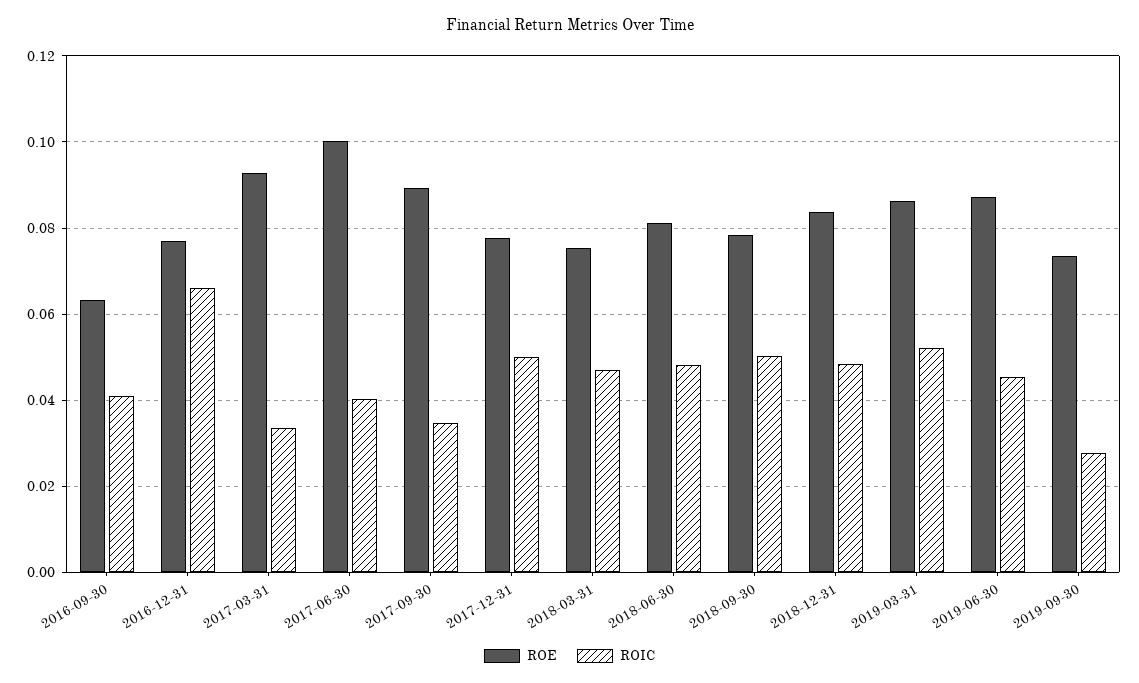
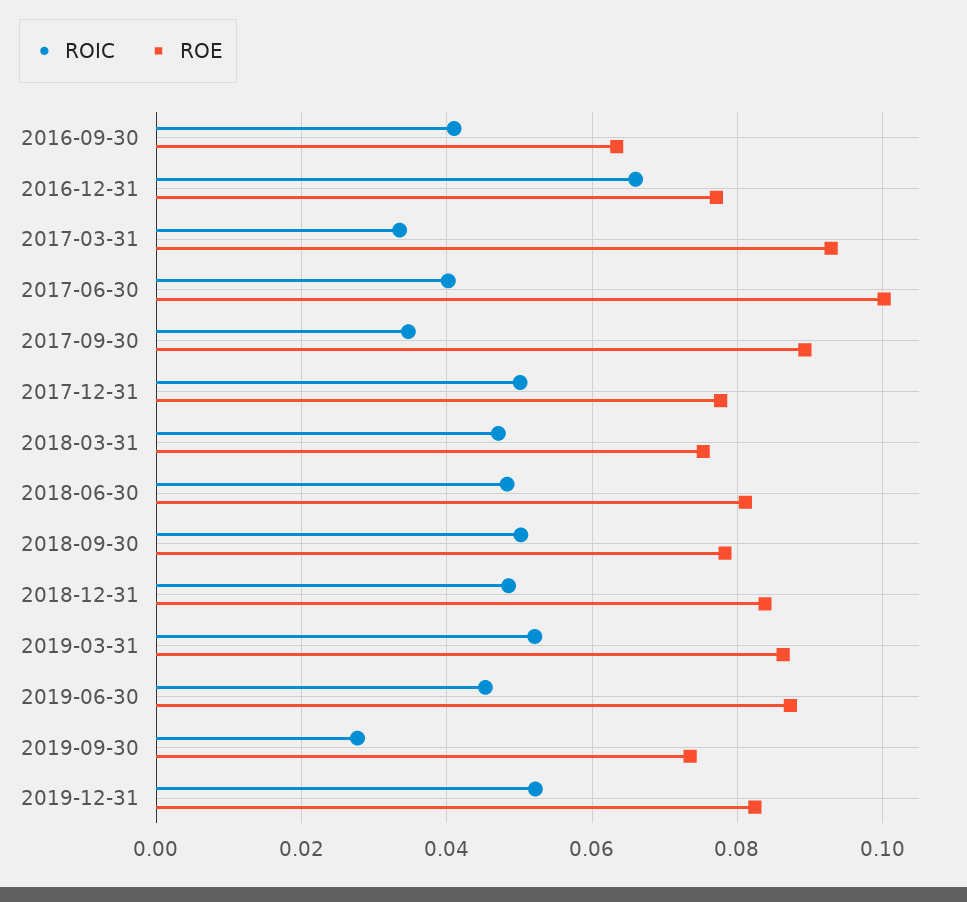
ROIC, 2019-12-31: none -> 0.052
ROE, 2019-12-31: none -> 0.082

